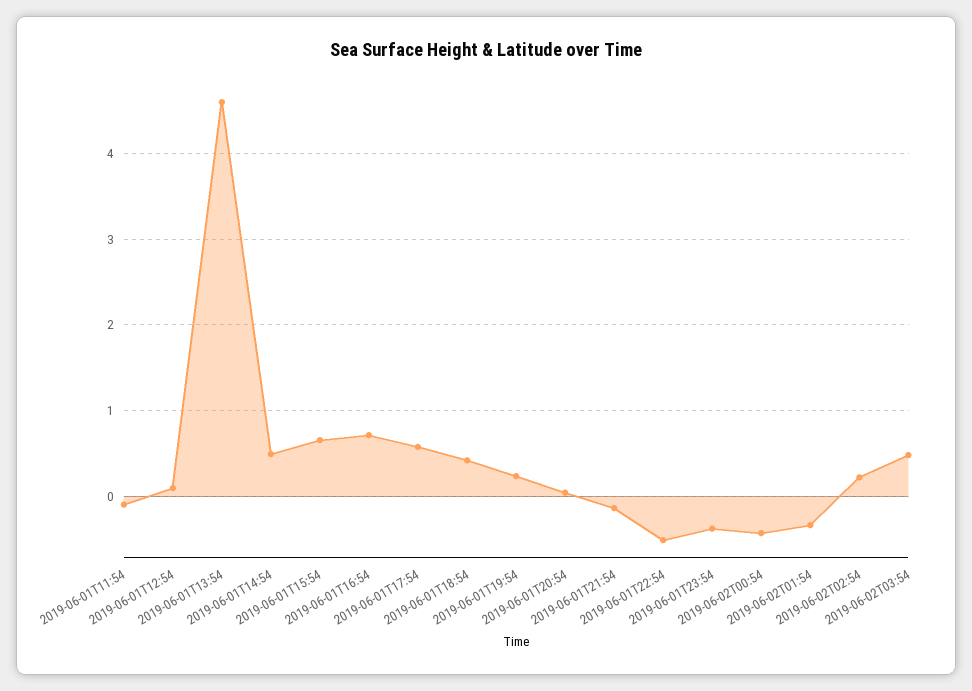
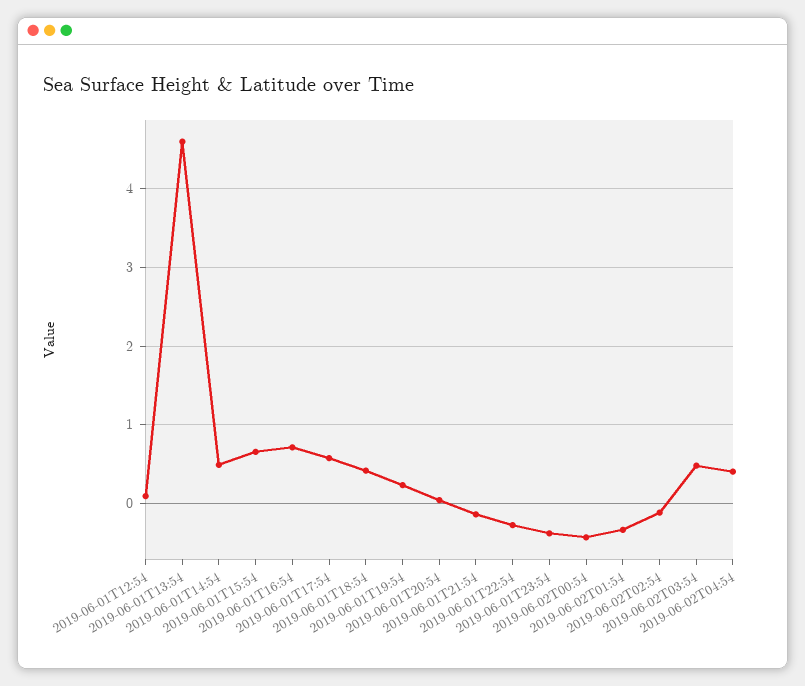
2019-06-01T11:54: -0.1 -> none
2019-06-01T22:54: -0.5 -> -0.3
2019-06-02T02:54: 0.2 -> -0.1
2019-06-02T04:54: none -> 0.4

